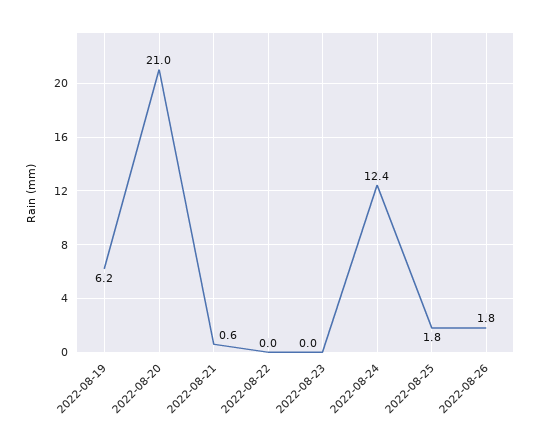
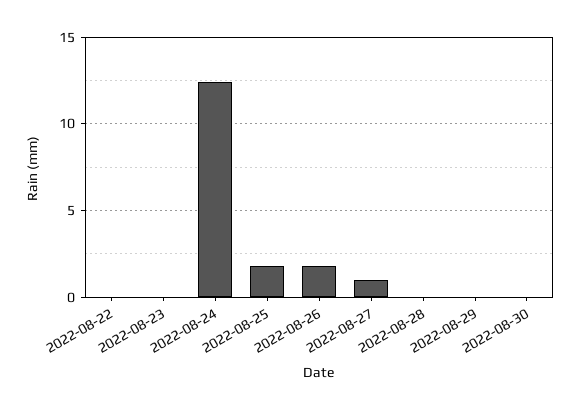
2022-08-19: 6.2 -> none
2022-08-20: 21 -> none
2022-08-21: 0.6 -> none
2022-08-27: none -> 1
2022-08-28: none -> 0
2022-08-29: none -> 0
2022-08-30: none -> 0

